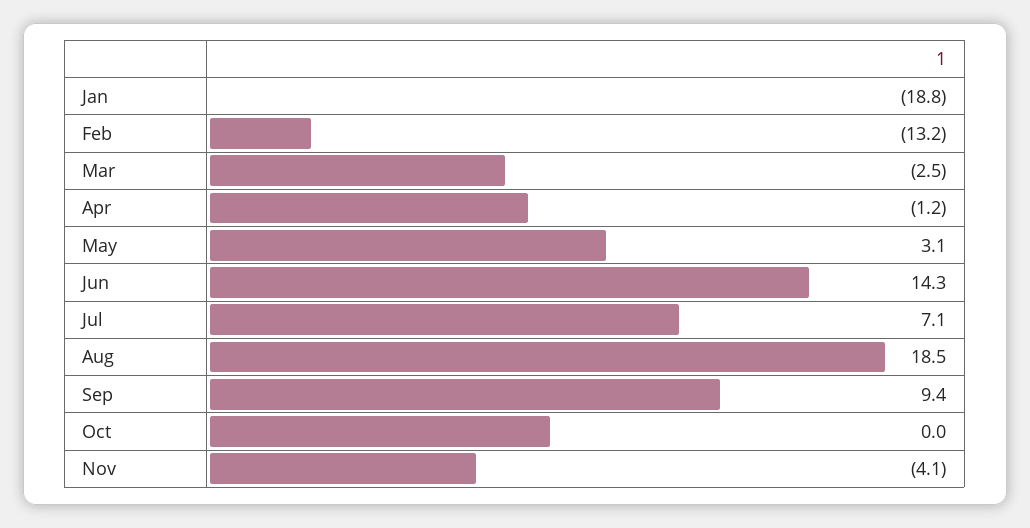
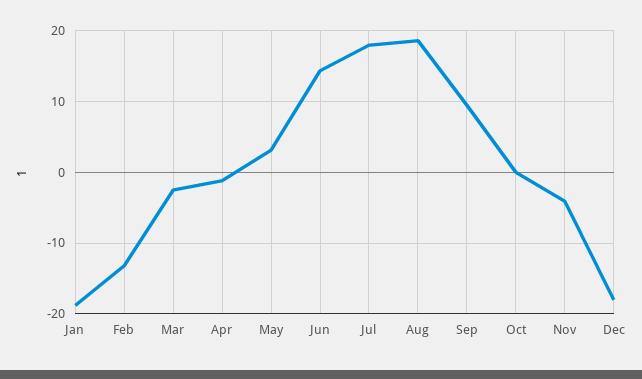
Jul: 7.1 -> 18
Dec: none -> -18

